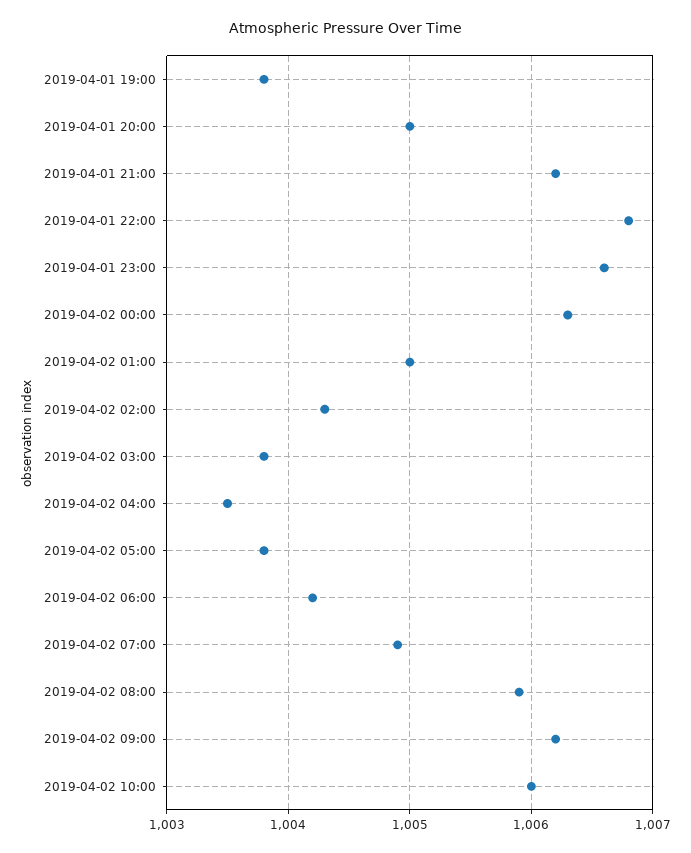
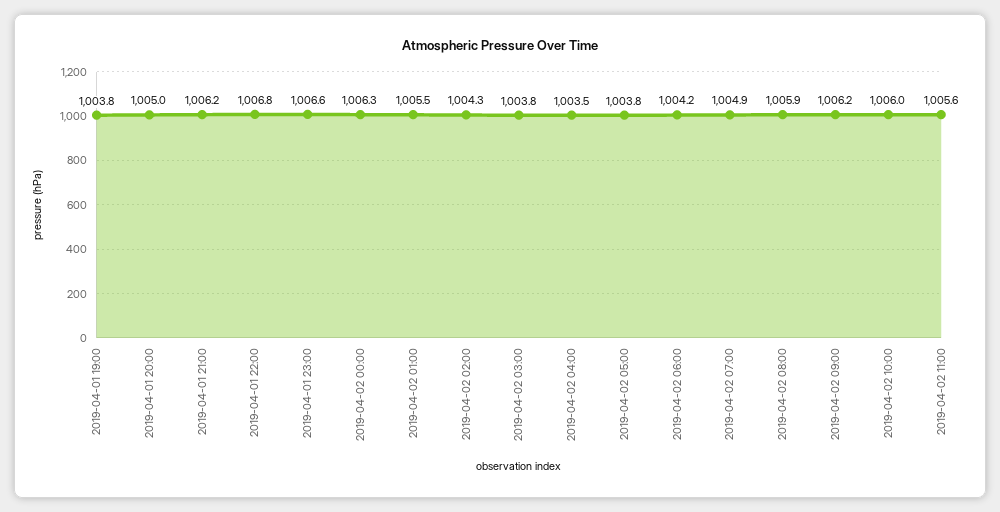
2019-04-02 01:00: 1005 -> 1005.5
2019-04-02 11:00: none -> 1005.6

